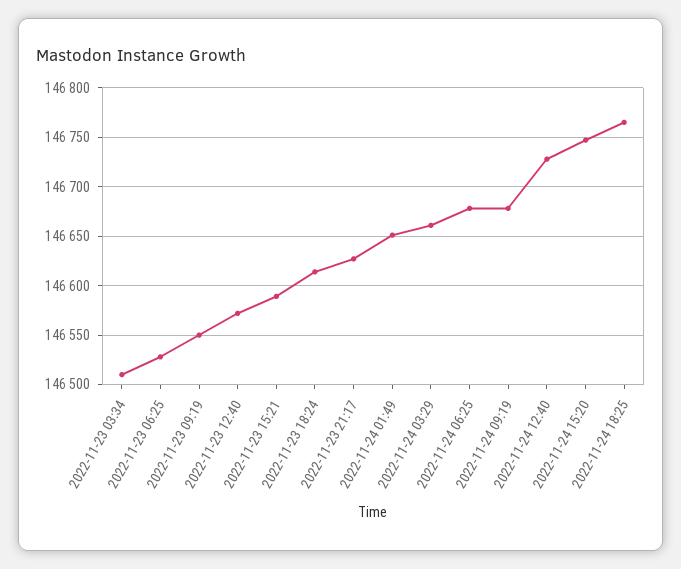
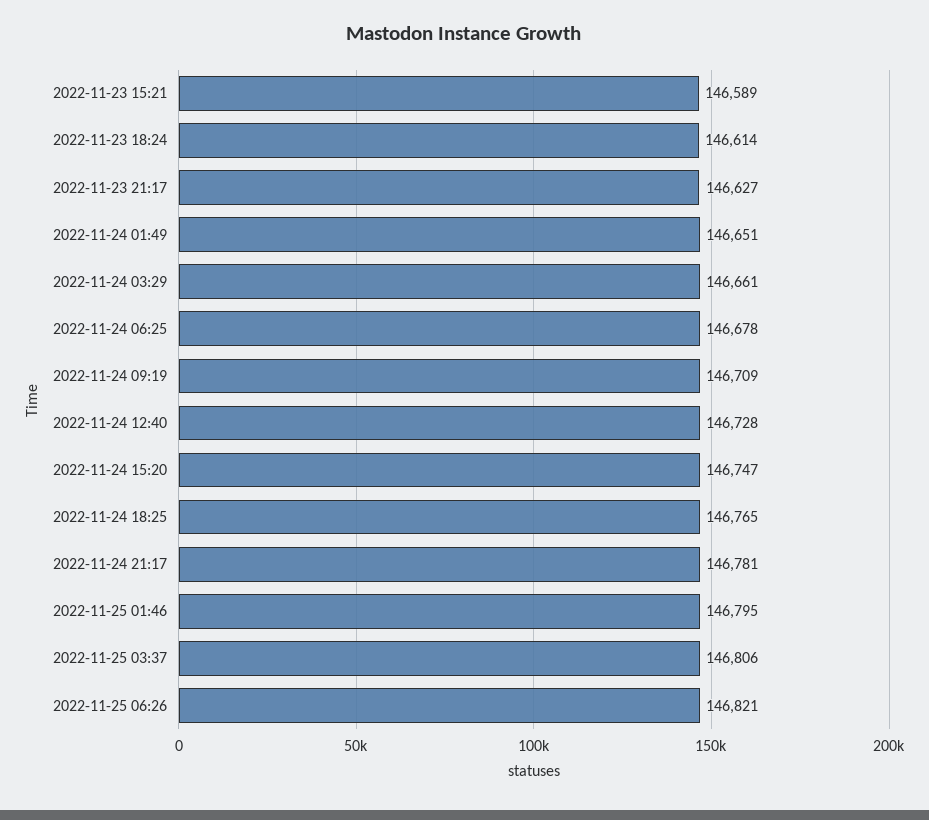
2022-11-23 03:34: 146510 -> none
2022-11-23 06:25: 146530 -> none
2022-11-23 09:19: 146550 -> none
2022-11-23 12:40: 146570 -> none
2022-11-24 09:19: 146680 -> 146709
2022-11-24 21:17: none -> 146781
2022-11-25 01:46: none -> 146795
2022-11-25 03:37: none -> 146806
2022-11-25 06:26: none -> 146821

